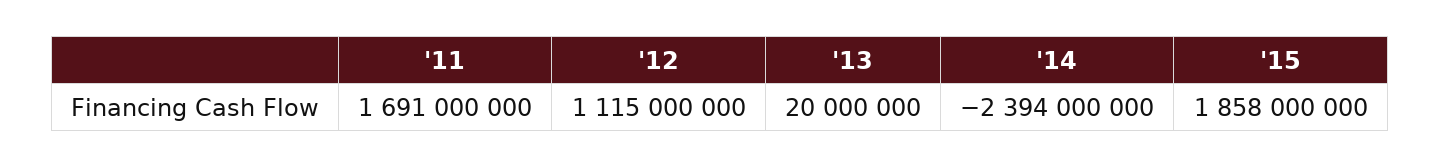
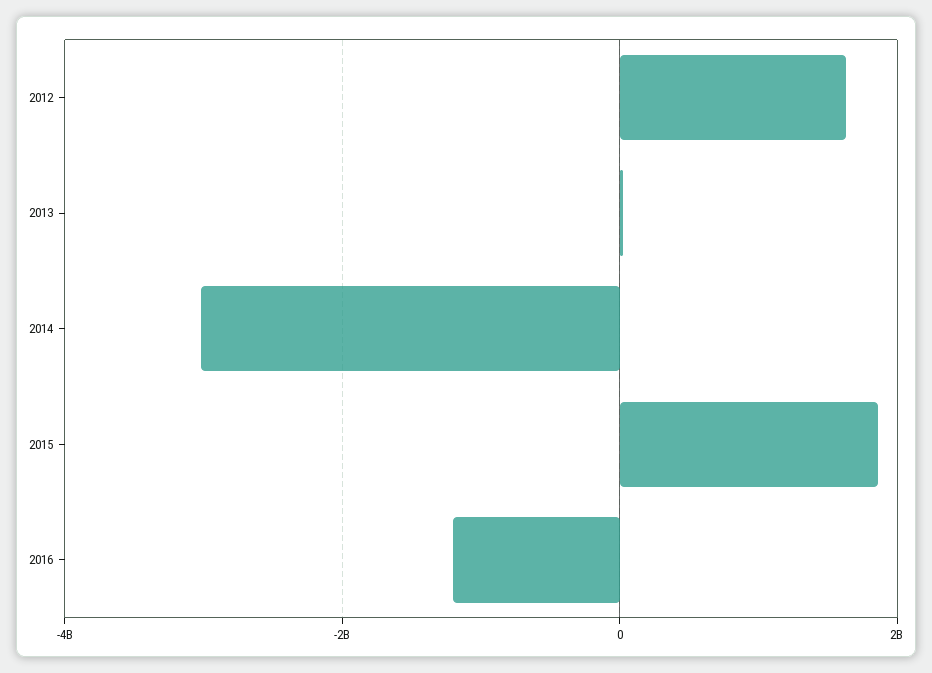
'11: 1691000000 -> none
'12: 1115000000 -> 1600000000
'14: -2394000000 -> -3000000000
2016: none -> -1200000000

